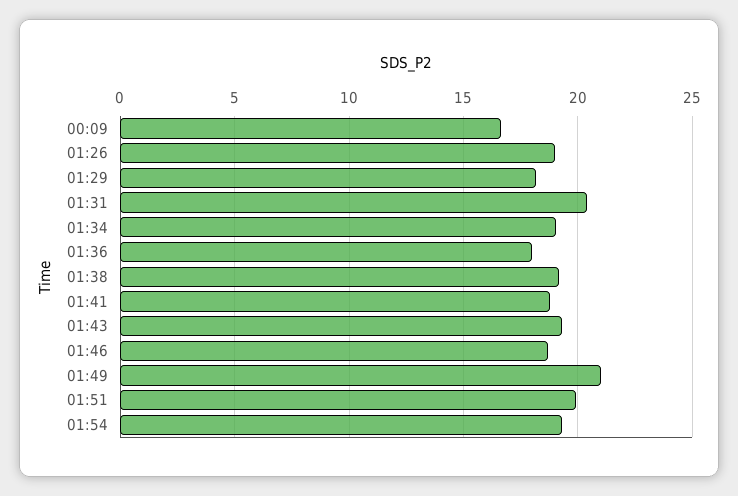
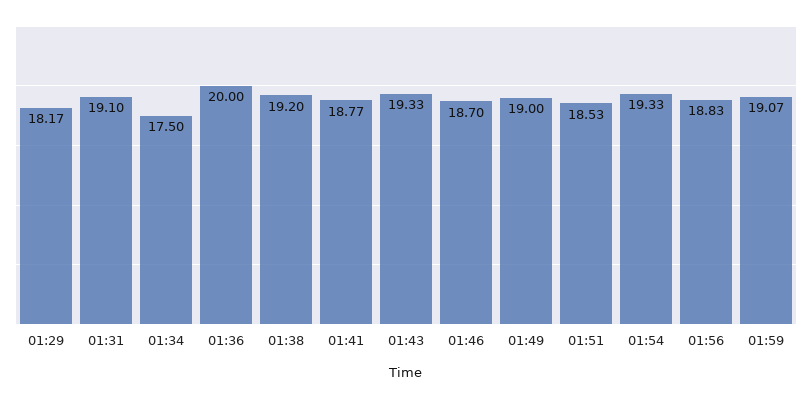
00:09: 16.5 -> none
01:26: 19 -> none
01:31: 20.5 -> 19.1
01:34: 19 -> 17.5
01:36: 18 -> 20
01:49: 21 -> 19
01:51: 20 -> 18.53
01:56: none -> 18.83
01:59: none -> 19.07

